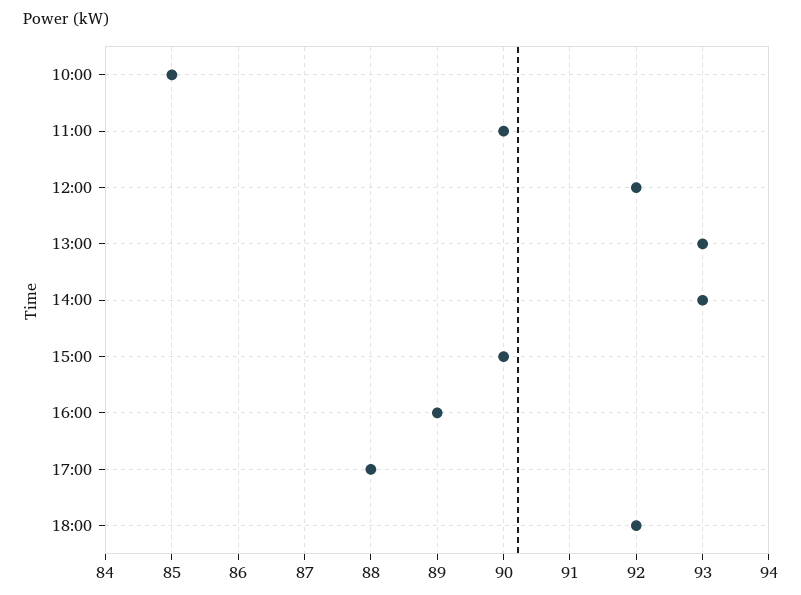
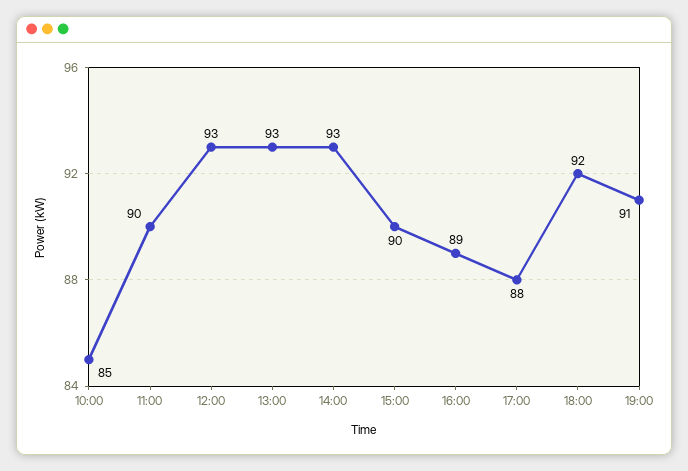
12:00: 92 -> 93
19:00: none -> 91

